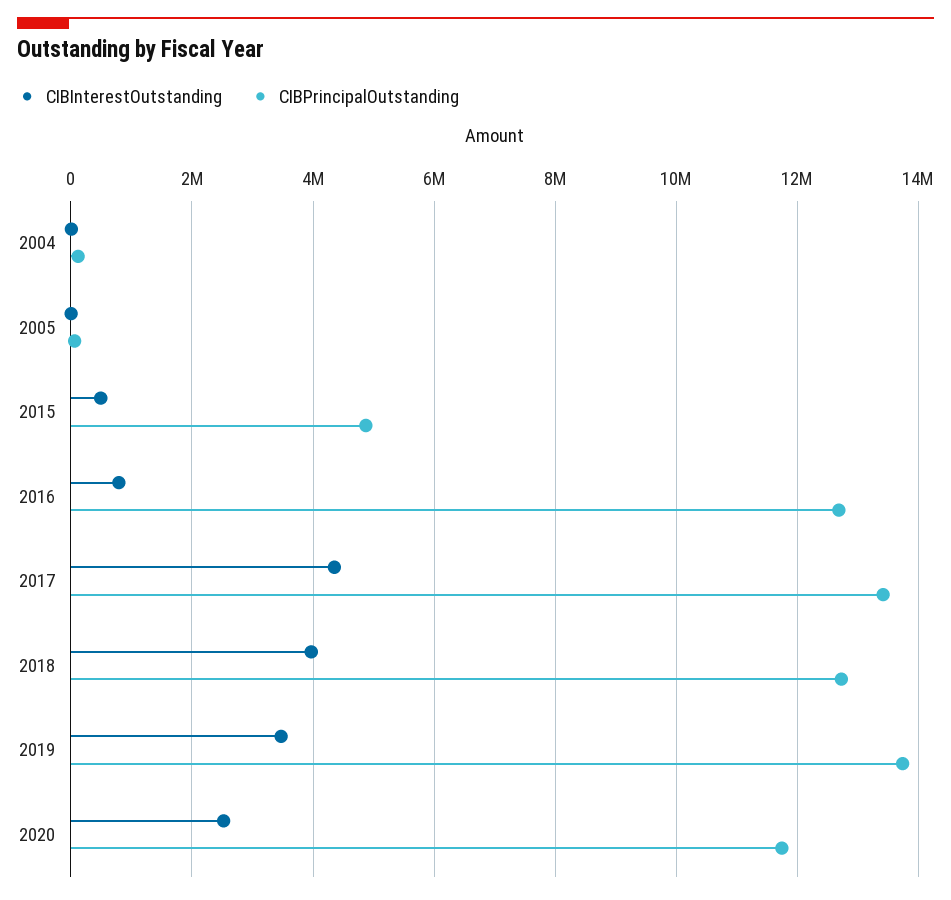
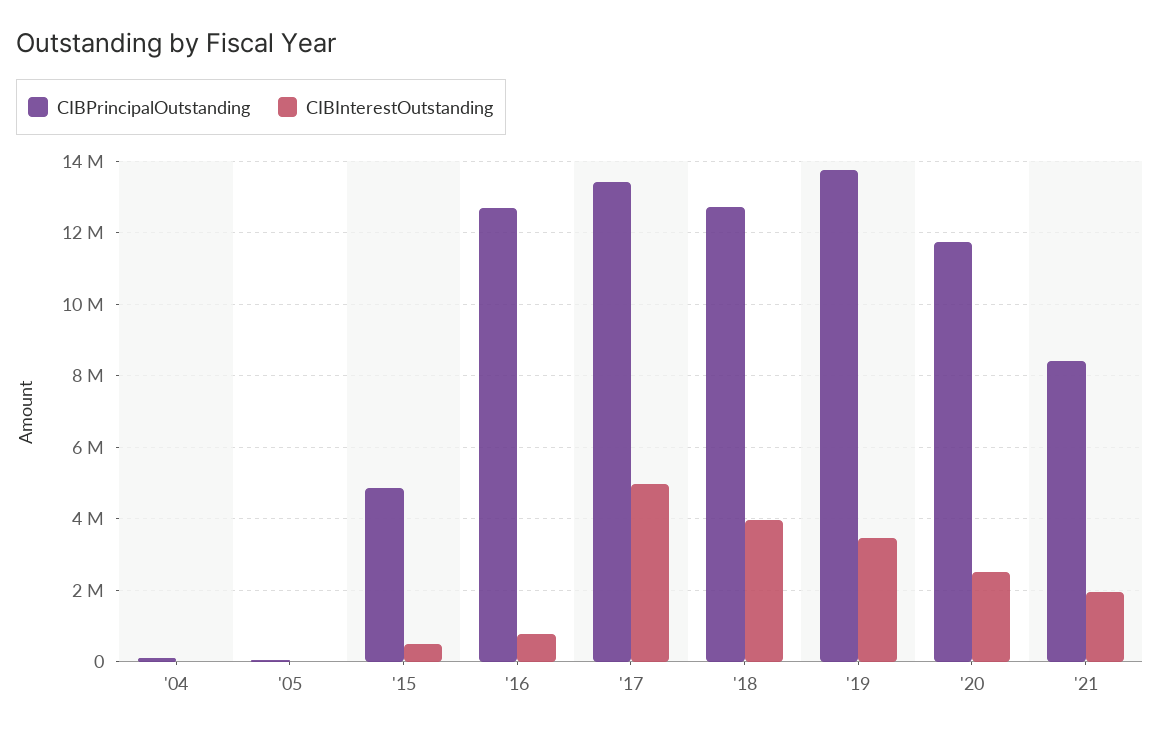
CIBInterestOutstanding, 2017: 4400000 -> 5000000
CIBPrincipalOutstanding, '21: none -> 8400000
CIBInterestOutstanding, '21: none -> 2000000

